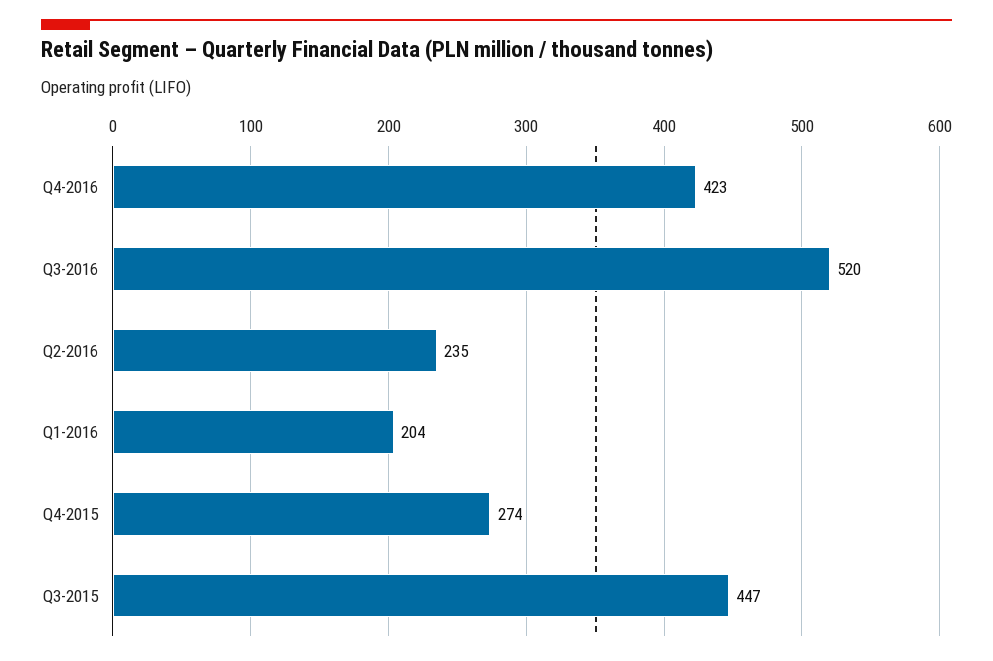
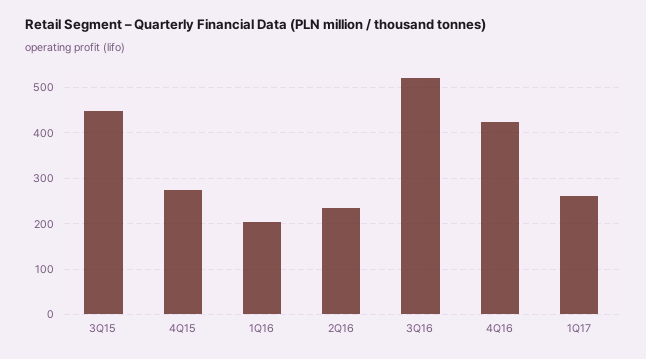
1Q17: none -> 260

